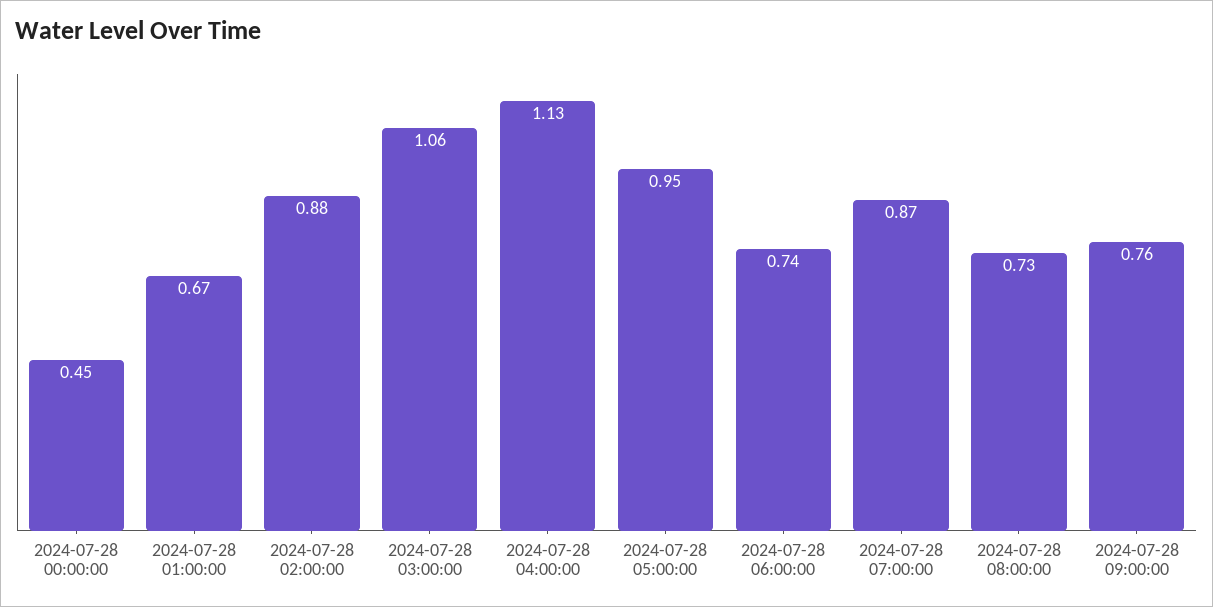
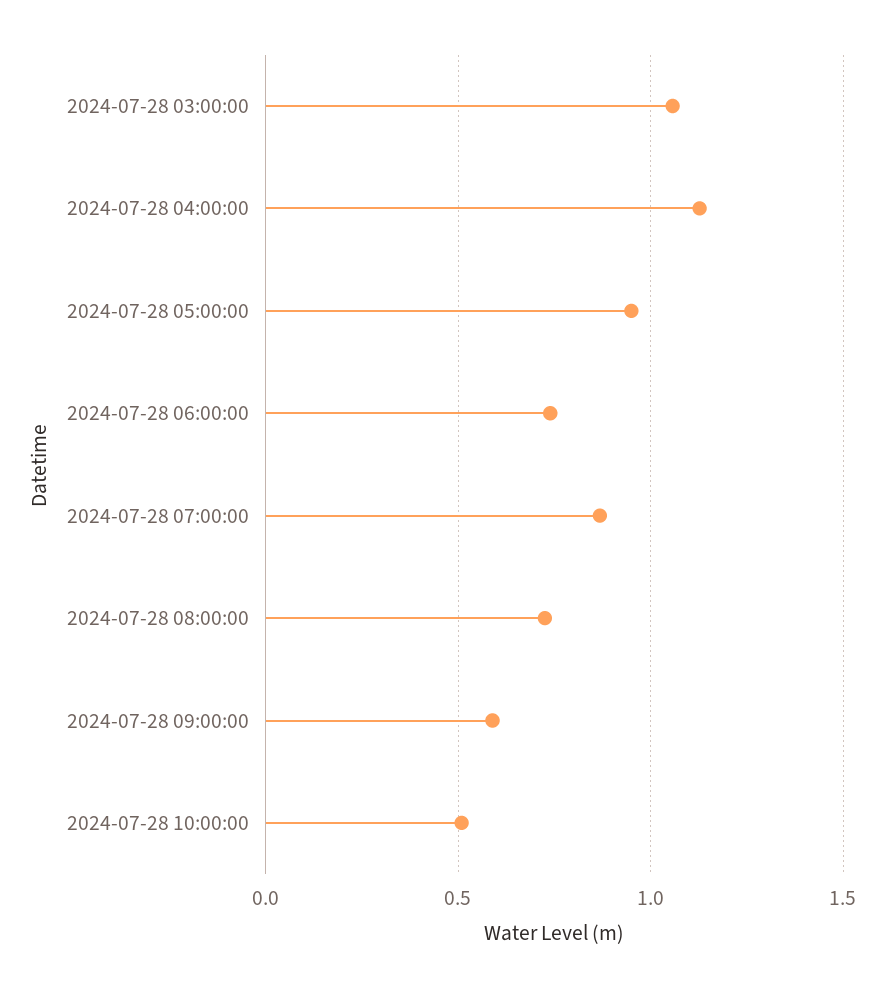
2024-07-28 00:00:00: 0.45 -> none
2024-07-28 01:00:00: 0.67 -> none
2024-07-28 02:00:00: 0.88 -> none
2024-07-28 09:00:00: 0.76 -> 0.6
2024-07-28 10:00:00: none -> 0.5

